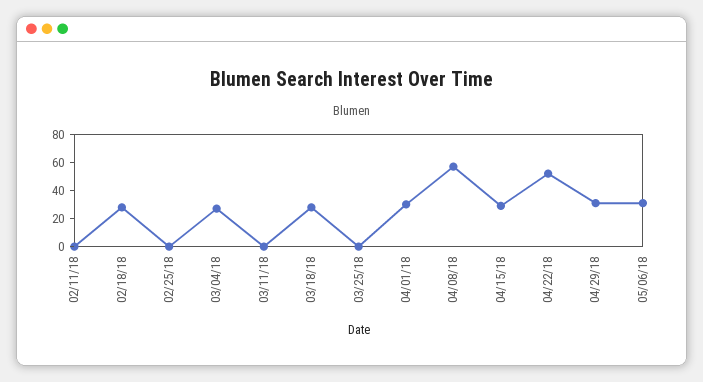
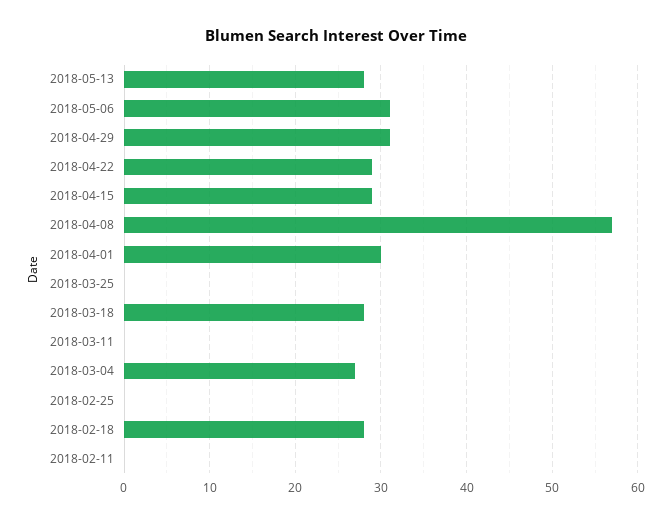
04/22/18: 50 -> 29
2018-05-13: none -> 28

